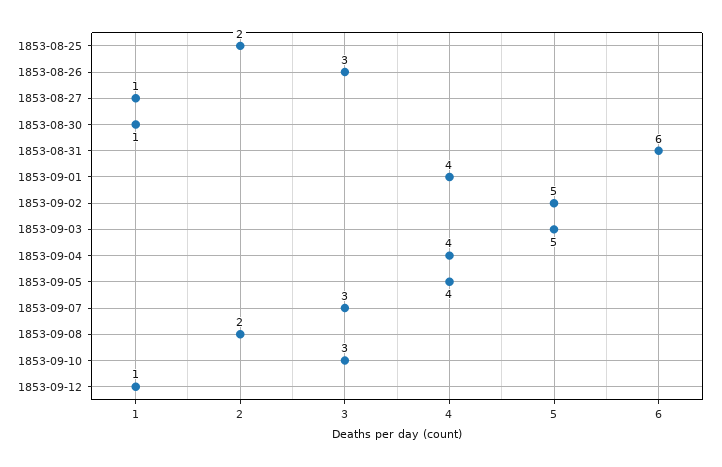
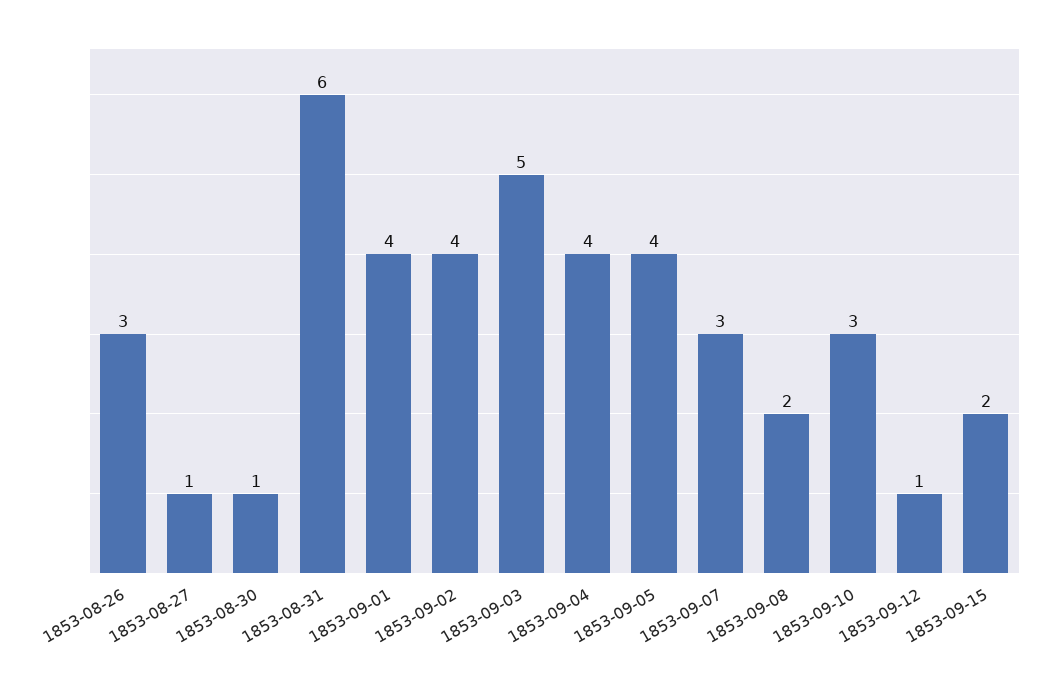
1853-08-25: 2 -> none
1853-09-02: 5 -> 4
1853-09-15: none -> 2

